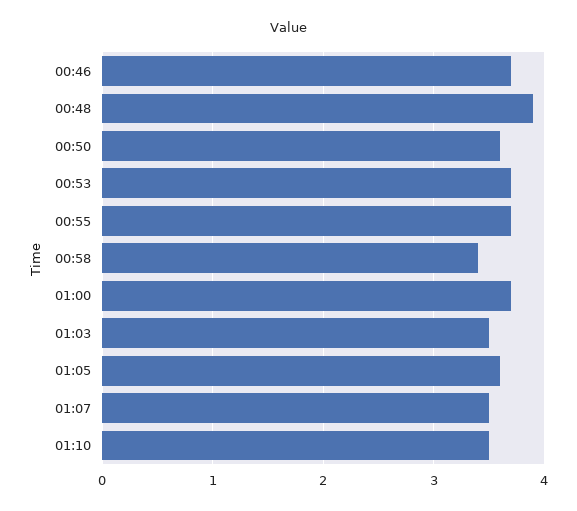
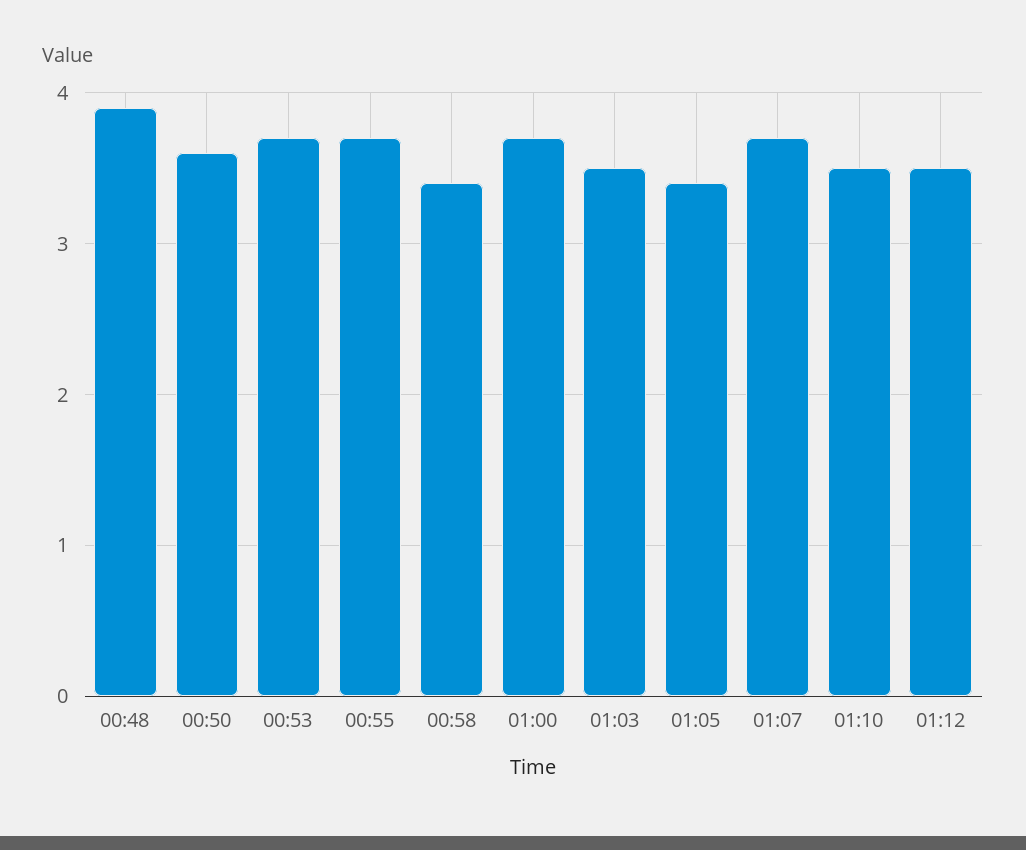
00:46: 3.7 -> none
01:05: 3.6 -> 3.4
01:07: 3.5 -> 3.7
01:12: none -> 3.5

